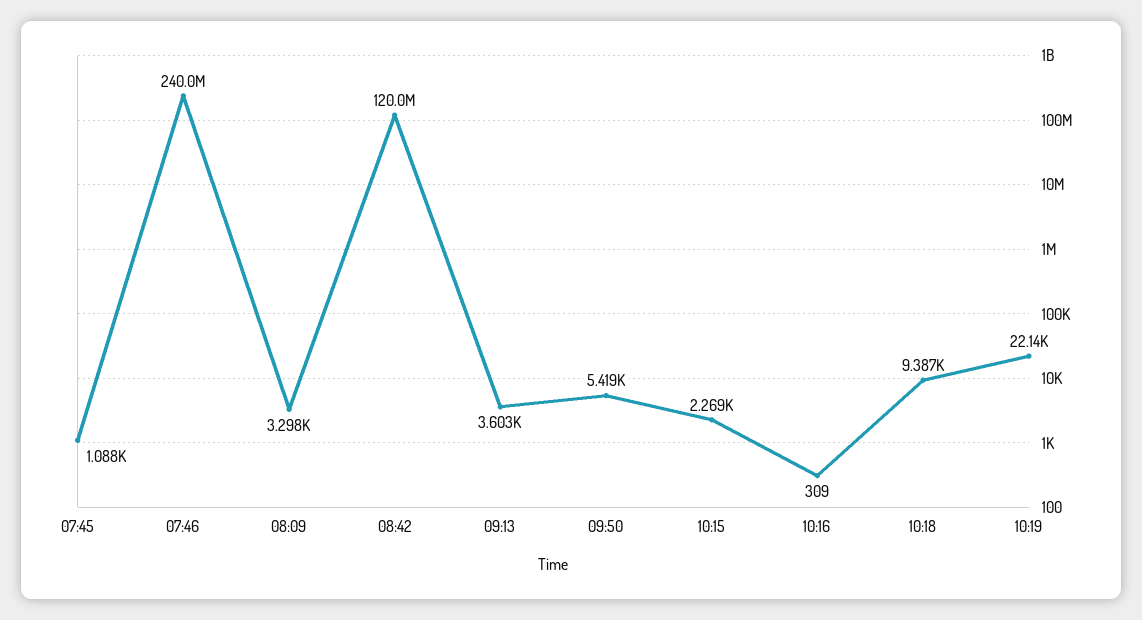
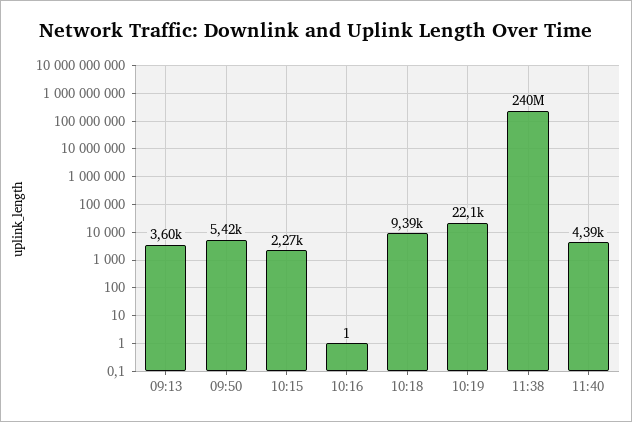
07:45: 1088 -> none
07:46: 240000000 -> none
08:09: 3298 -> none
08:42: 120000000 -> none
10:16: 309 -> 1
11:38: none -> 240000000
11:40: none -> 4390

